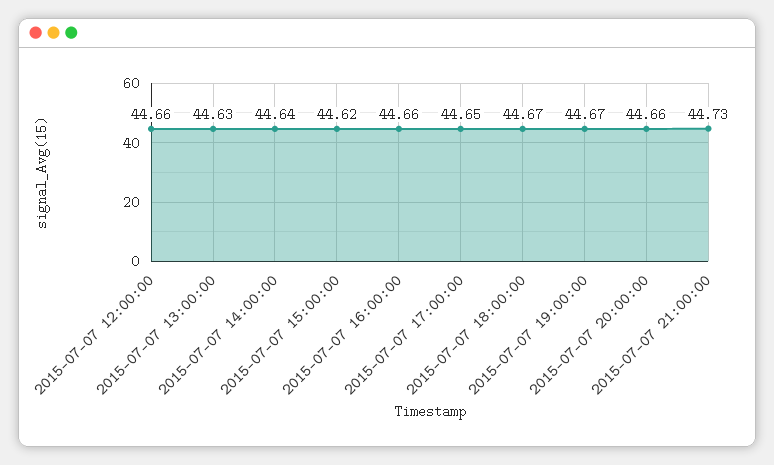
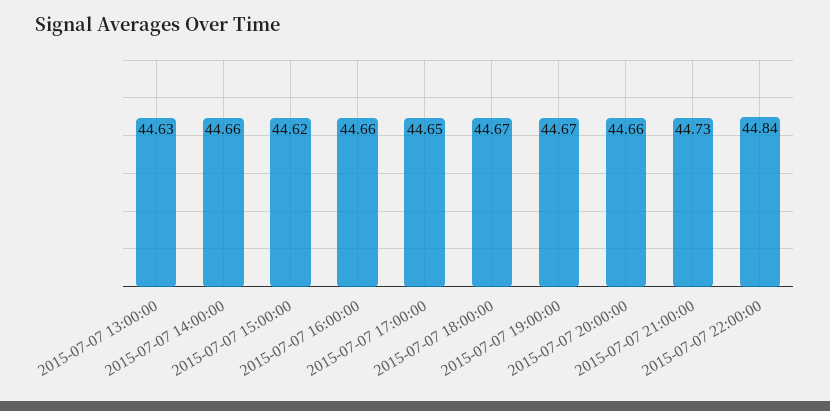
2015-07-07 12:00:00: 44.66 -> none
2015-07-07 14:00:00: 44.64 -> 44.66
2015-07-07 22:00:00: none -> 44.84

